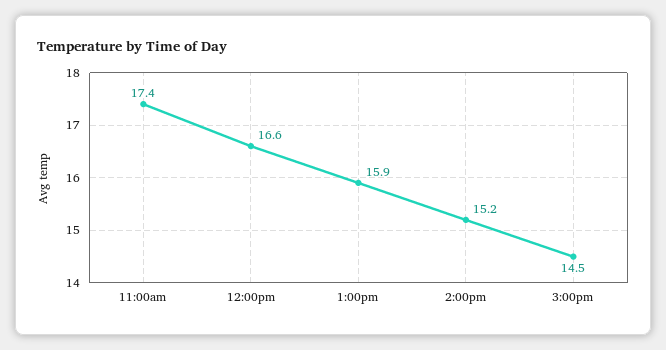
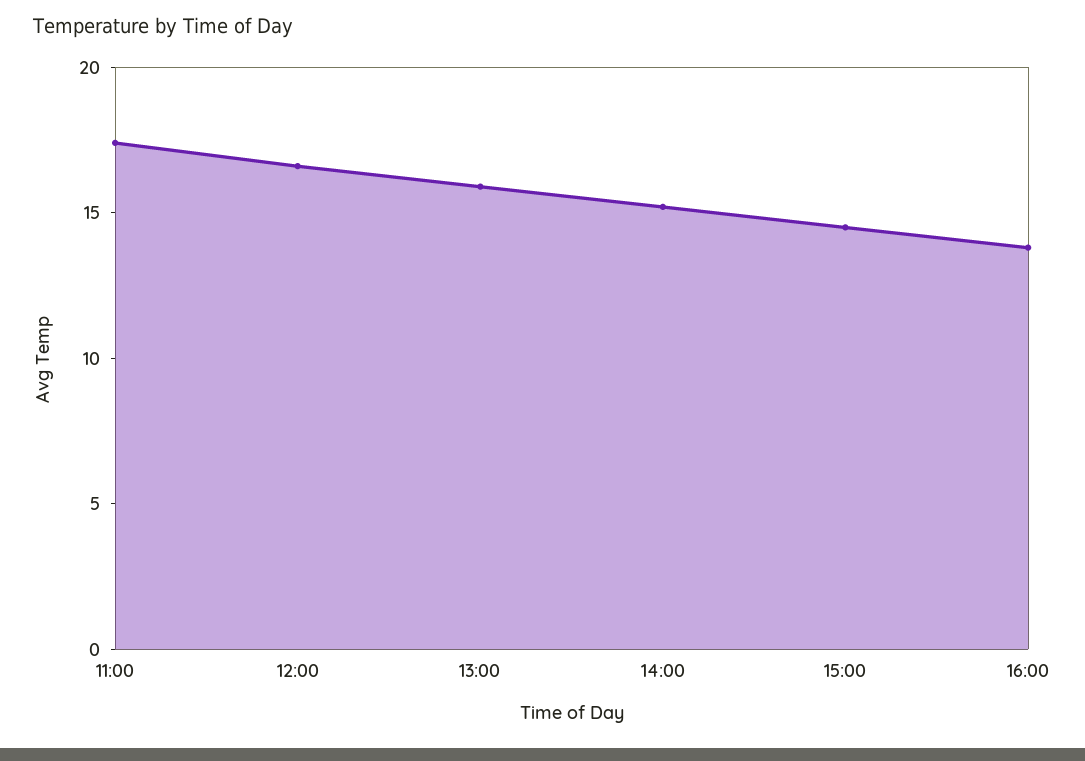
16:00: none -> 14

